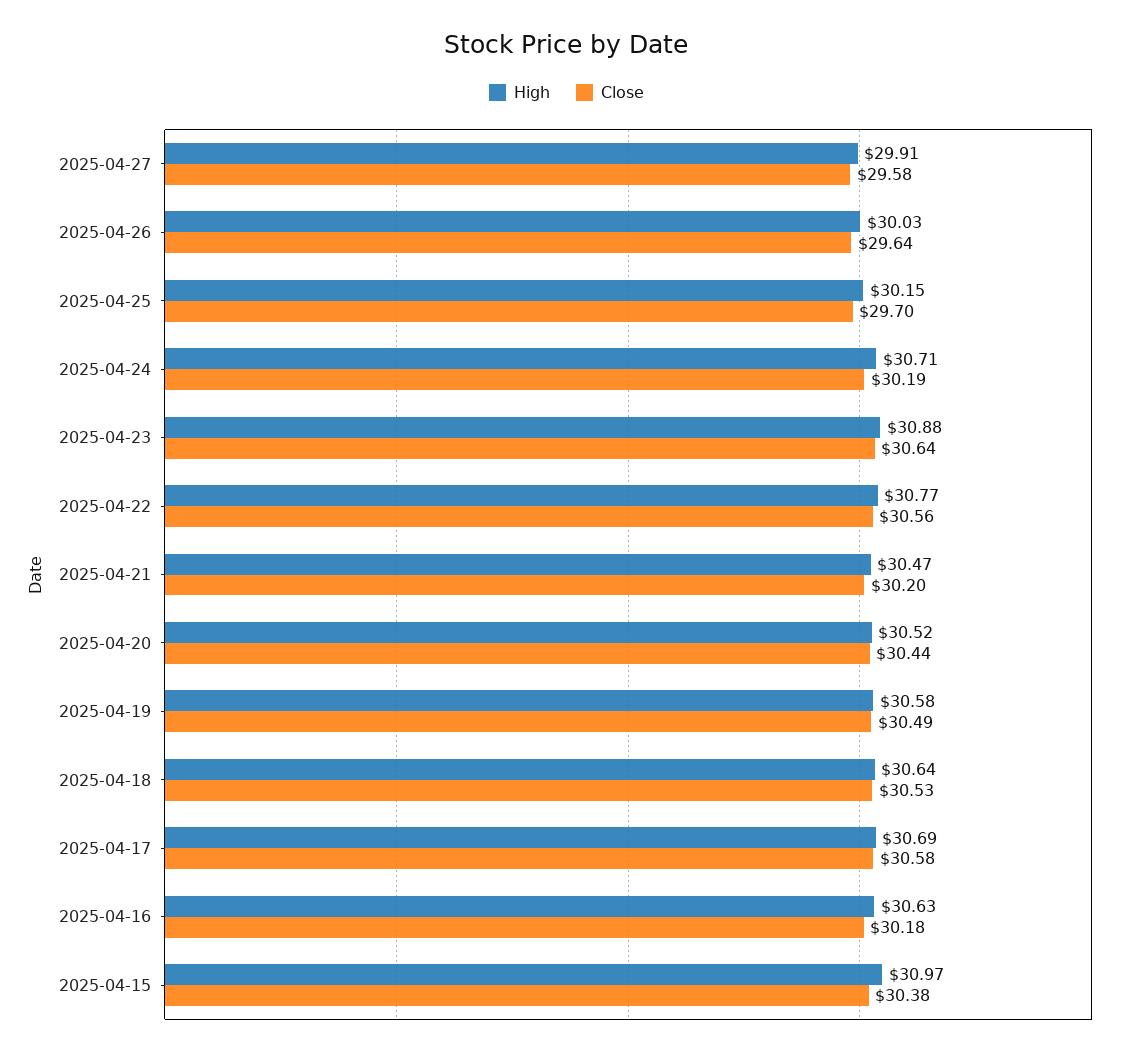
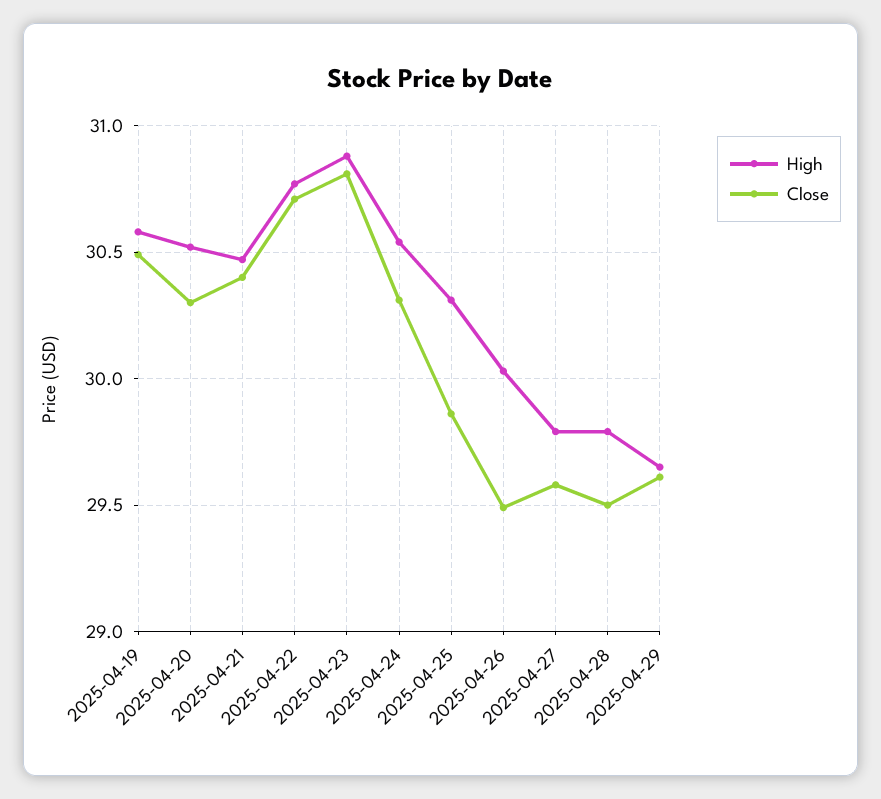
High, 2025-04-27: 29.91 -> 29.8
Close, 2025-04-26: 29.64 -> 29.5
High, 2025-04-25: 30.15 -> 30.3
Close, 2025-04-25: 29.7 -> 29.85
High, 2025-04-24: 30.71 -> 30.55
Close, 2025-04-24: 30.19 -> 30.3
Close, 2025-04-23: 30.64 -> 30.8
Close, 2025-04-22: 30.56 -> 30.7
Close, 2025-04-21: 30.2 -> 30.4
Close, 2025-04-20: 30.44 -> 30.3
High, 2025-04-18: 30.64 -> none
Close, 2025-04-18: 30.53 -> none
High, 2025-04-17: 30.69 -> none
Close, 2025-04-17: 30.58 -> none
High, 2025-04-16: 30.63 -> none
Close, 2025-04-16: 30.18 -> none
High, 2025-04-15: 30.97 -> none
Close, 2025-04-15: 30.38 -> none
High, 2025-04-28: none -> 29.8
Close, 2025-04-28: none -> 29.5
High, 2025-04-29: none -> 29.65
Close, 2025-04-29: none -> 29.6

